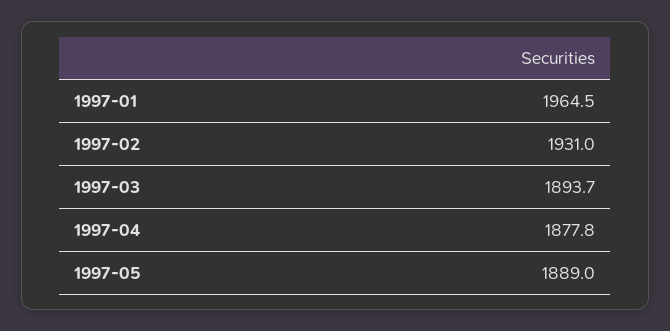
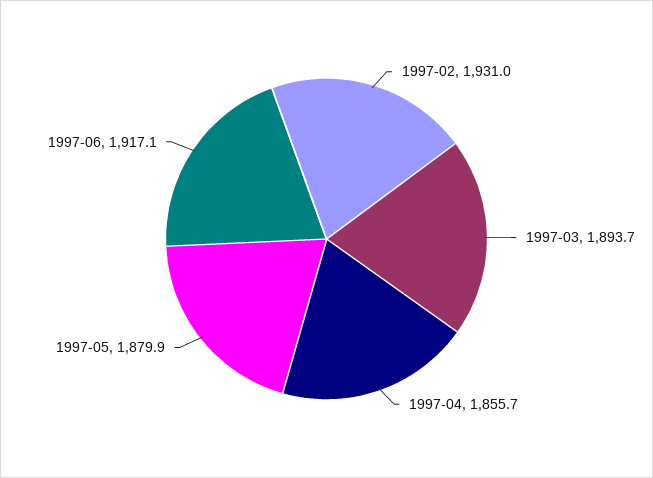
1997-01: 1964.5 -> none
1997-04: 1877.8 -> 1855.7
1997-05: 1889 -> 1879.9
1997-06: none -> 1917.1

